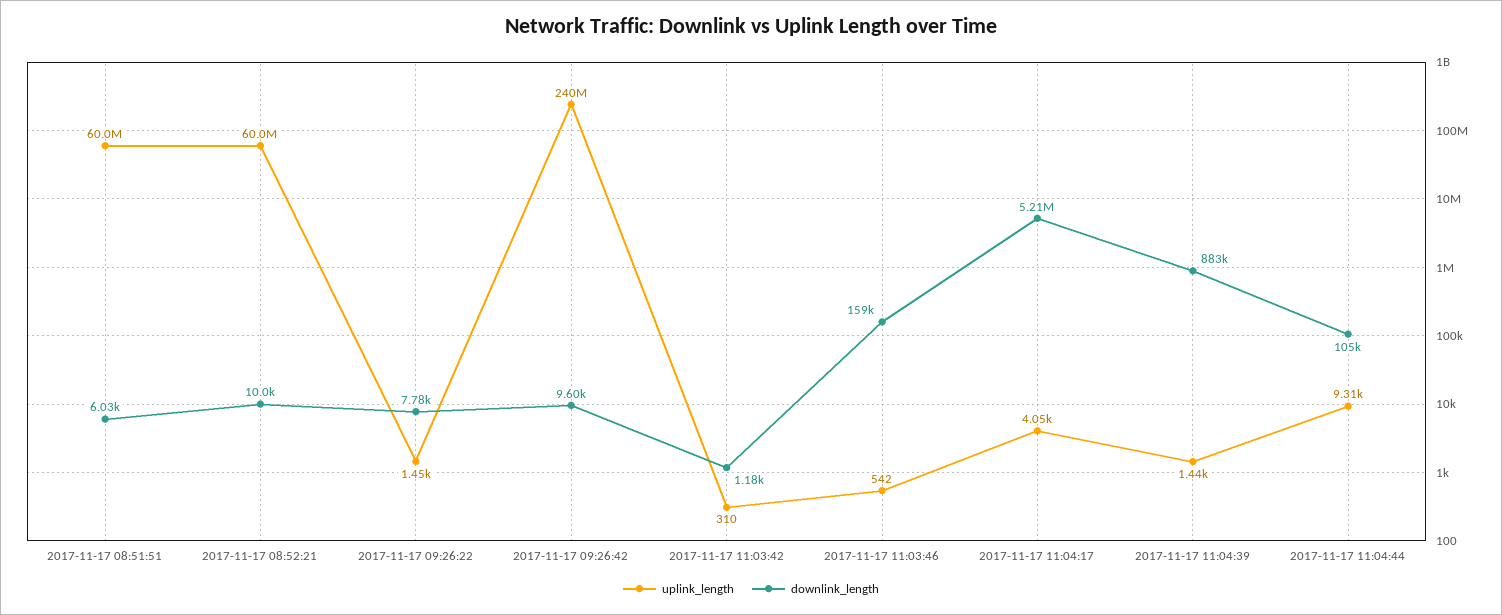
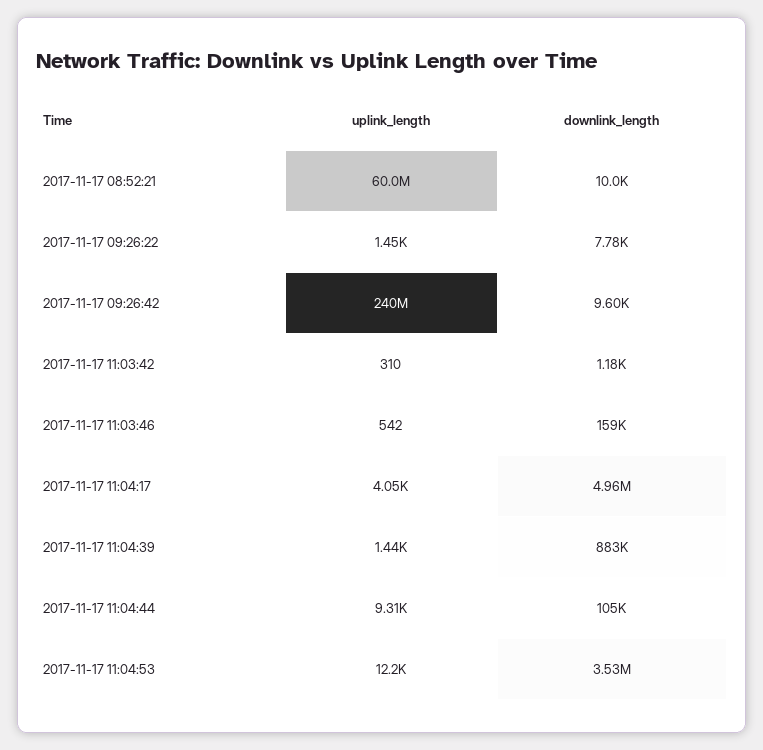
uplink_length, 2017-11-17 08:51:51: 60000000 -> none
downlink_length, 2017-11-17 08:51:51: 6030 -> none
downlink_length, 2017-11-17 11:04:17: 5210000 -> 4960000
uplink_length, 2017-11-17 11:04:53: none -> 12200
downlink_length, 2017-11-17 11:04:53: none -> 3530000

